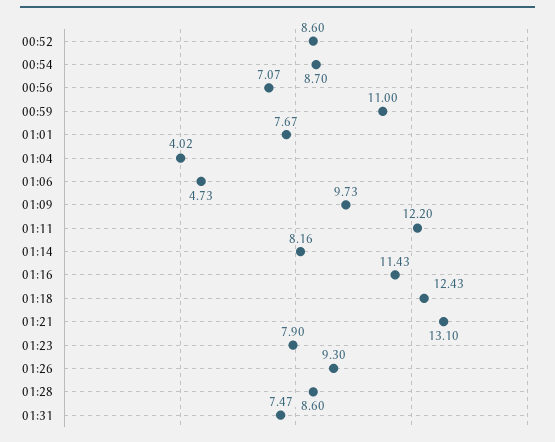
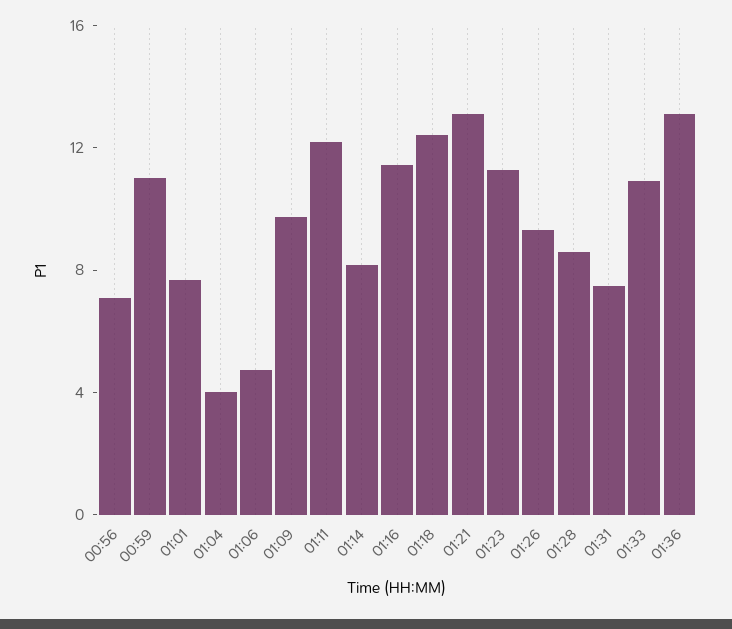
00:52: 8.6 -> none
00:54: 8.7 -> none
01:23: 7.9 -> 11
01:33: none -> 11
01:36: none -> 13

